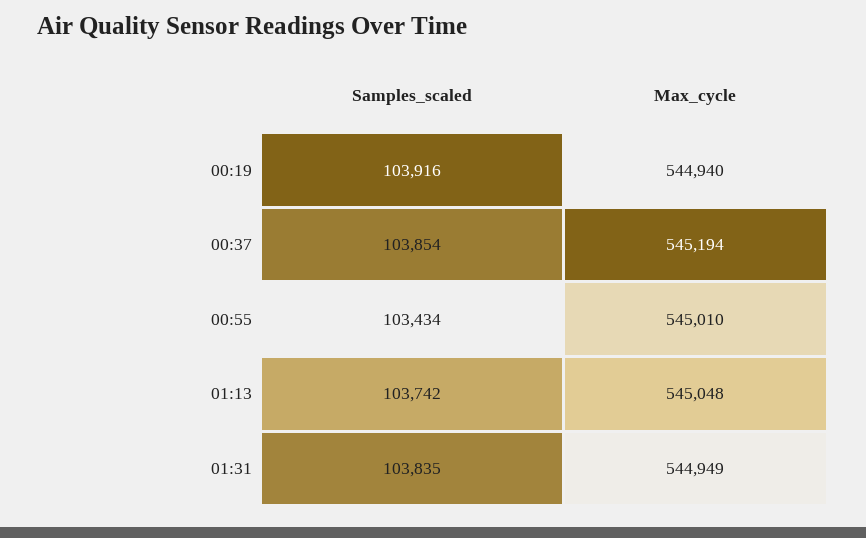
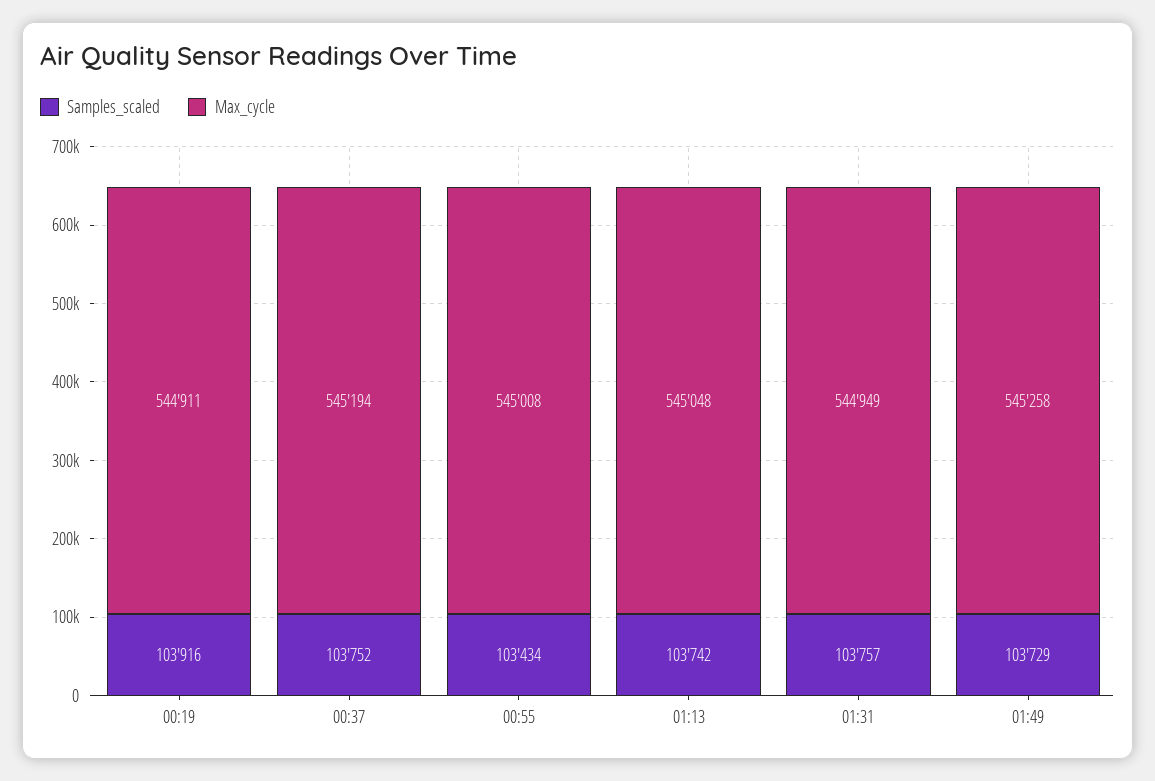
Max_cycle, 00:19: 544940 -> 544911
Samples_scaled, 00:37: 103854 -> 103752
Max_cycle, 00:55: 545010 -> 545008
Samples_scaled, 01:31: 103835 -> 103757
Samples_scaled, 01:49: none -> 103729
Max_cycle, 01:49: none -> 545258

